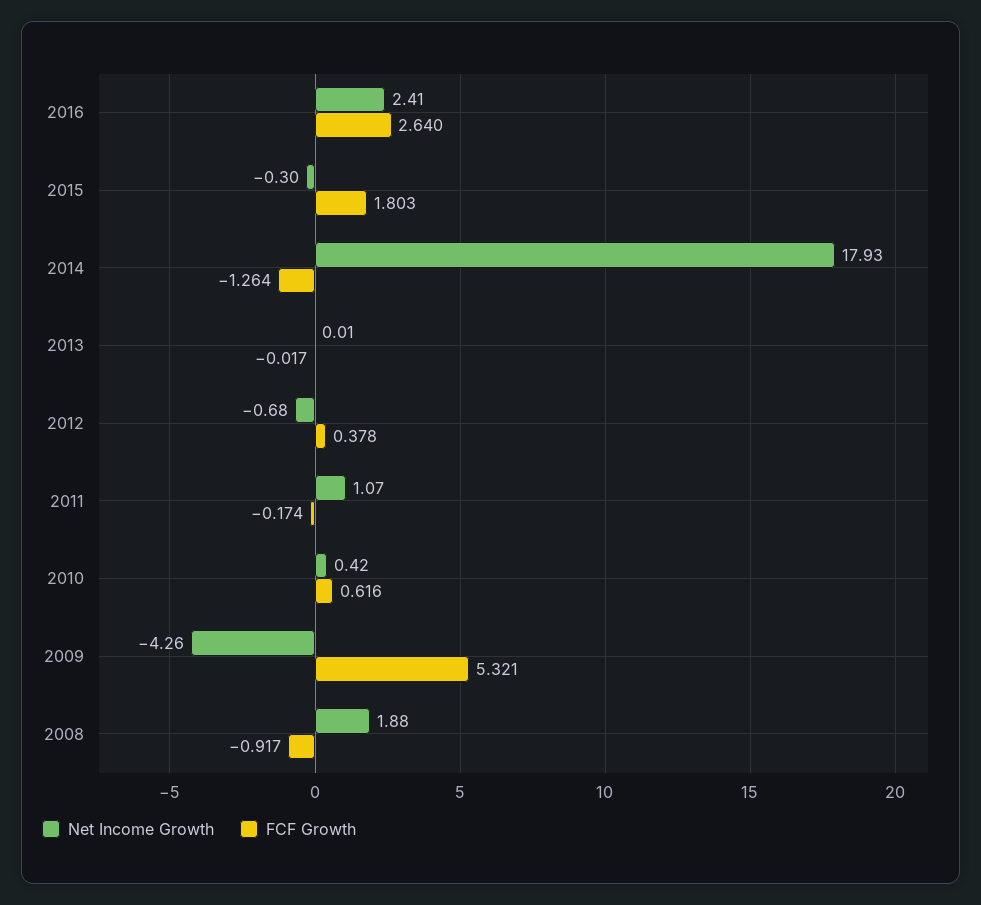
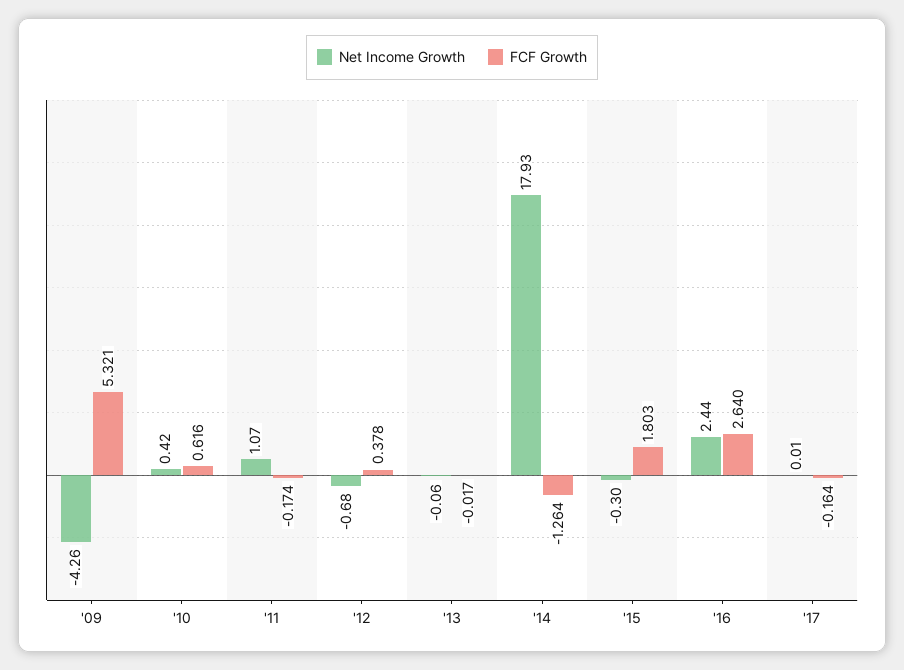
Net Income Growth, 2016: 2.41 -> 2.44
Net Income Growth, 2013: 0.01 -> -0.06
Net Income Growth, 2008: 1.88 -> none
FCF Growth, 2008: -0.917 -> none
Net Income Growth, '17: none -> 0.01
FCF Growth, '17: none -> -0.164

